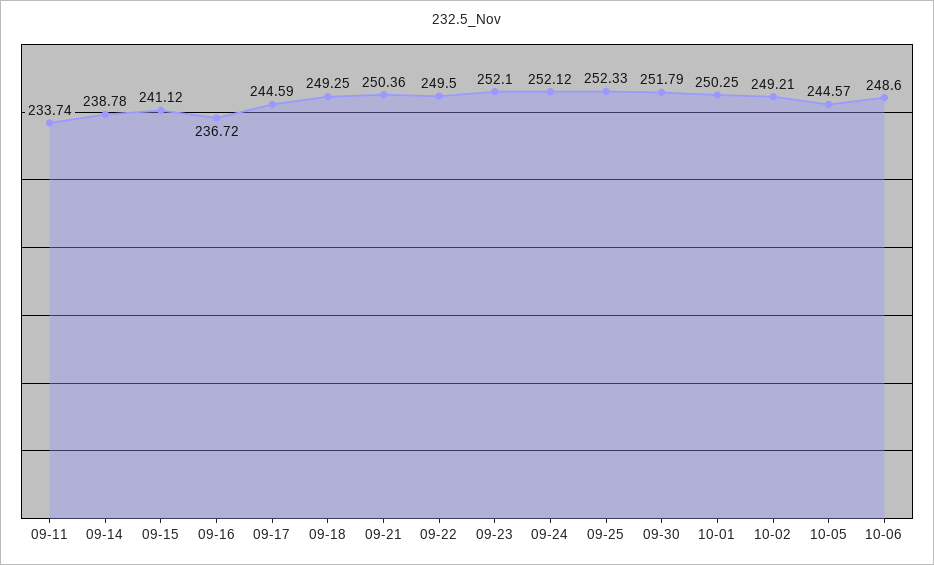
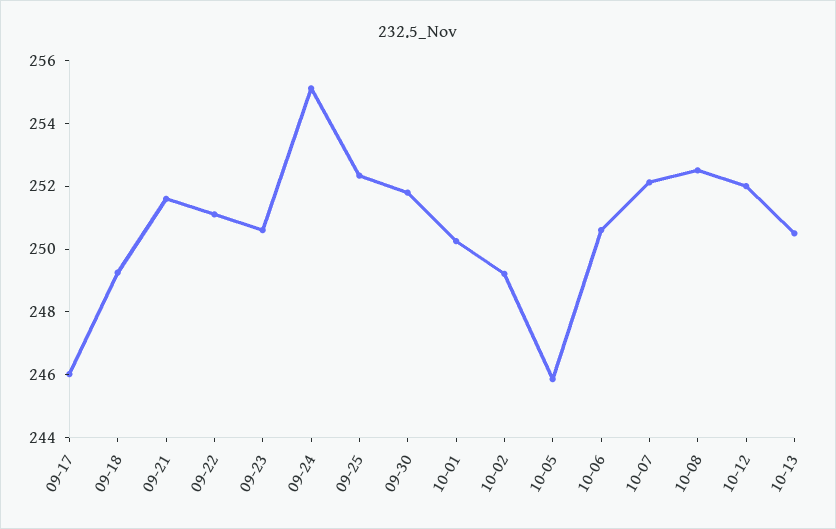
09-11: 233.74 -> none
09-14: 238.78 -> none
09-15: 241.12 -> none
09-16: 236.72 -> none
09-17: 244.59 -> 246
09-21: 250.36 -> 251.5
09-22: 249.5 -> 251
09-23: 252.1 -> 250.5
09-24: 252.12 -> 255
10-05: 244.57 -> 246
10-06: 248.6 -> 250.5
10-07: none -> 252
10-08: none -> 252.5
10-12: none -> 252
10-13: none -> 250.5

